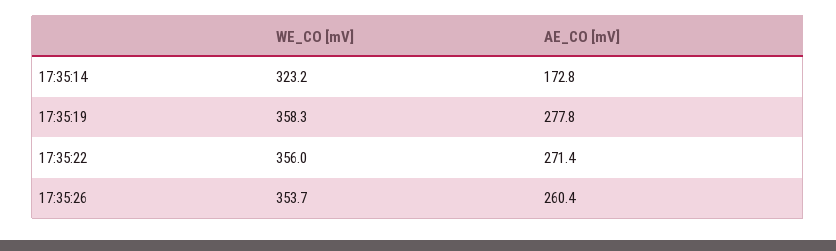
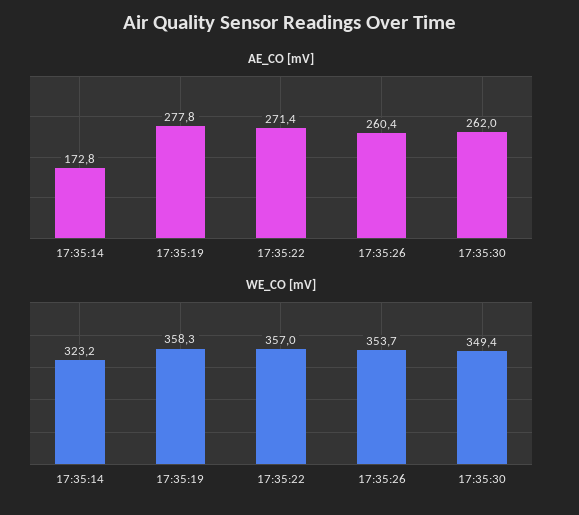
WE_CO [mV], 17:35:22: 356 -> 357
AE_CO [mV], 17:35:30: none -> 262
WE_CO [mV], 17:35:30: none -> 349.4

